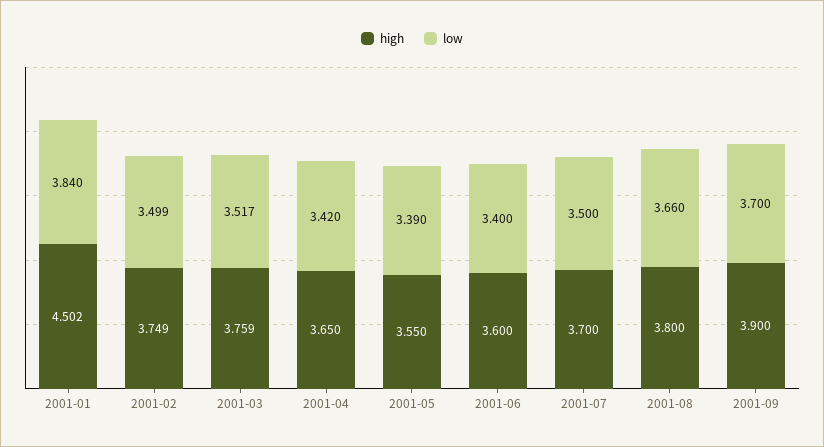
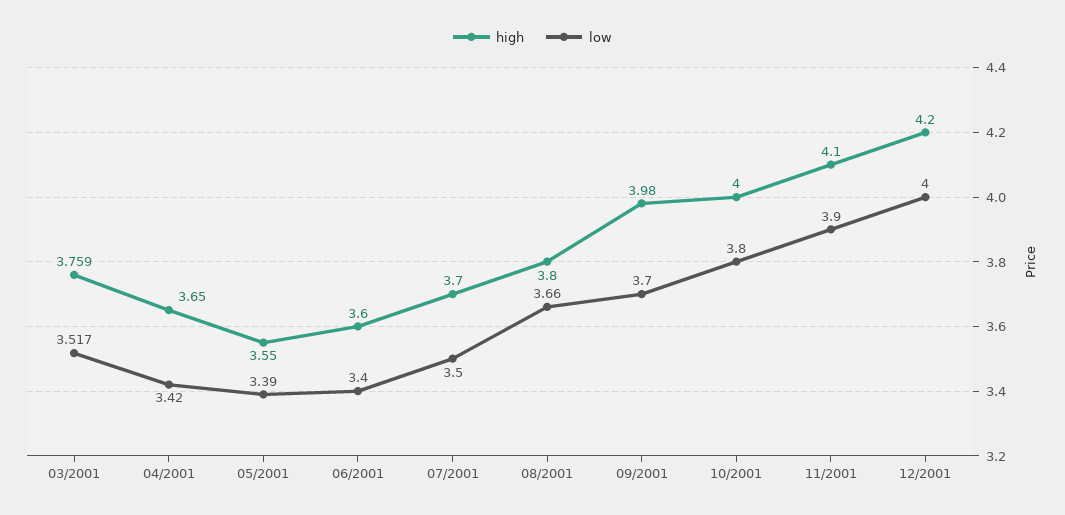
high, 2001-01: 4.502 -> none
low, 2001-01: 3.84 -> none
high, 2001-02: 3.749 -> none
low, 2001-02: 3.499 -> none
high, 2001-09: 3.9 -> 3.98
high, 10/2001: none -> 4
low, 10/2001: none -> 3.8
high, 11/2001: none -> 4.1
low, 11/2001: none -> 3.9
high, 12/2001: none -> 4.2
low, 12/2001: none -> 4

